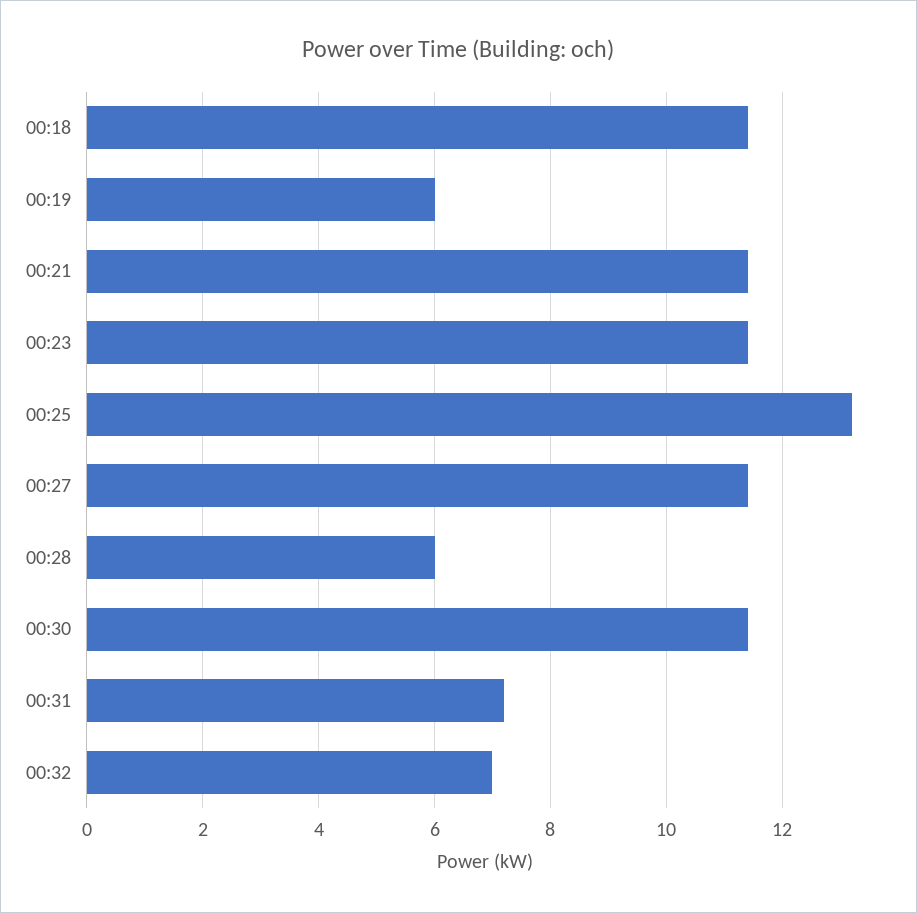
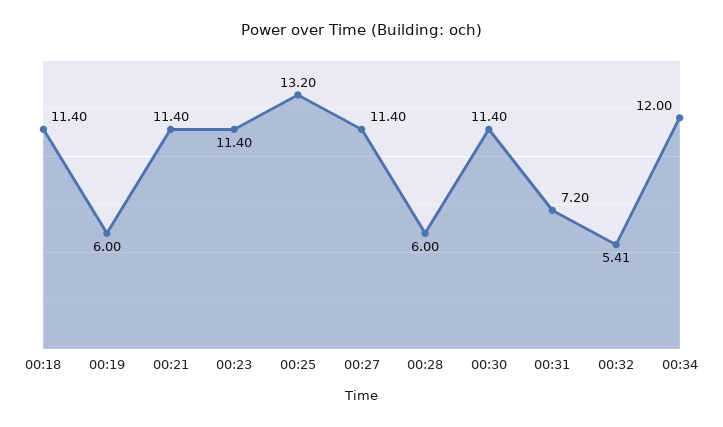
00:32: 7 -> 5.41
00:34: none -> 12

